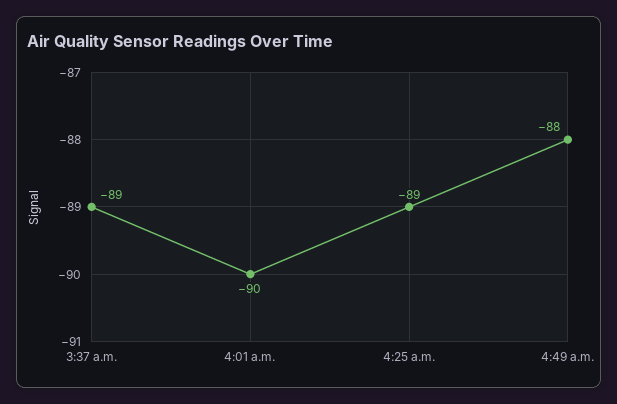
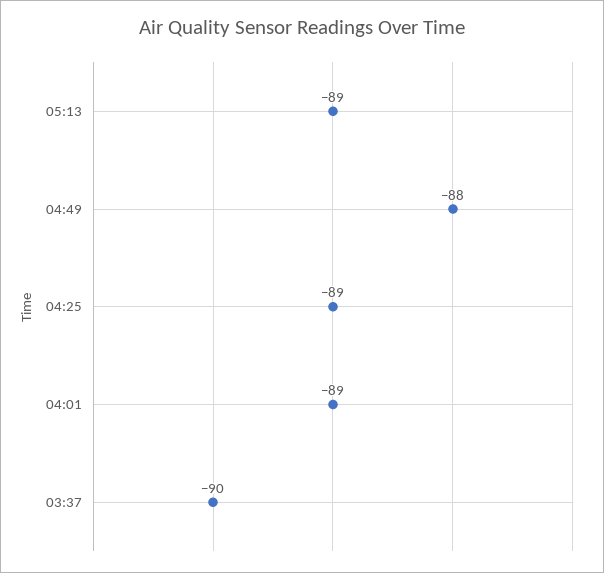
3:37 a.m.: -89 -> -90
4:01 a.m.: -90 -> -89
05:13: none -> -89

